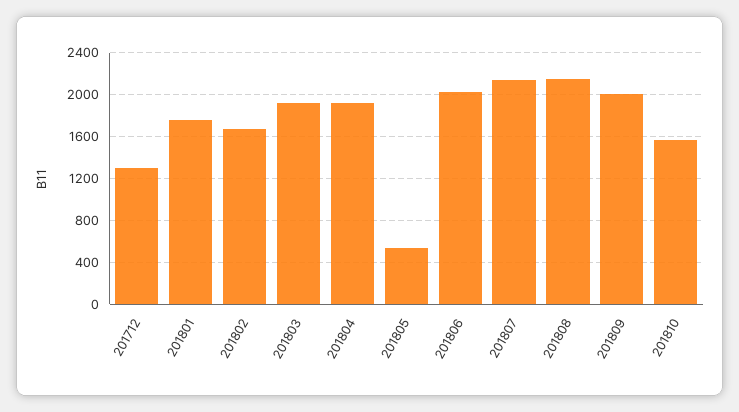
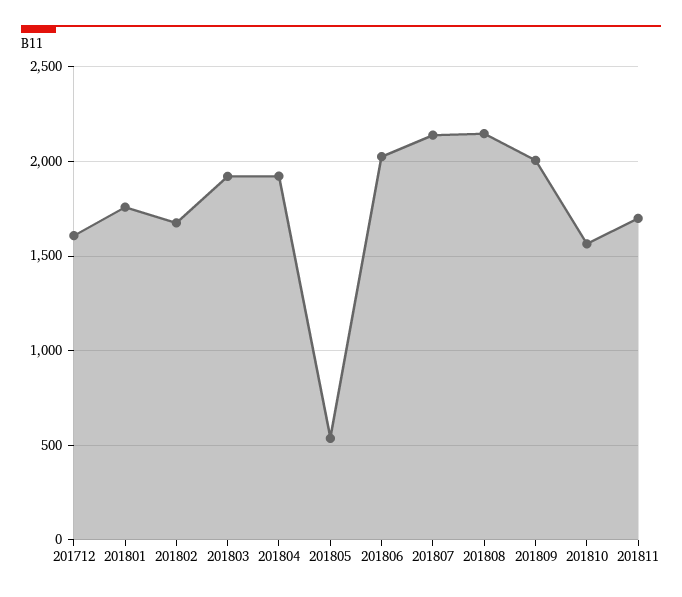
201712: 1300 -> 1600
201811: none -> 1700

